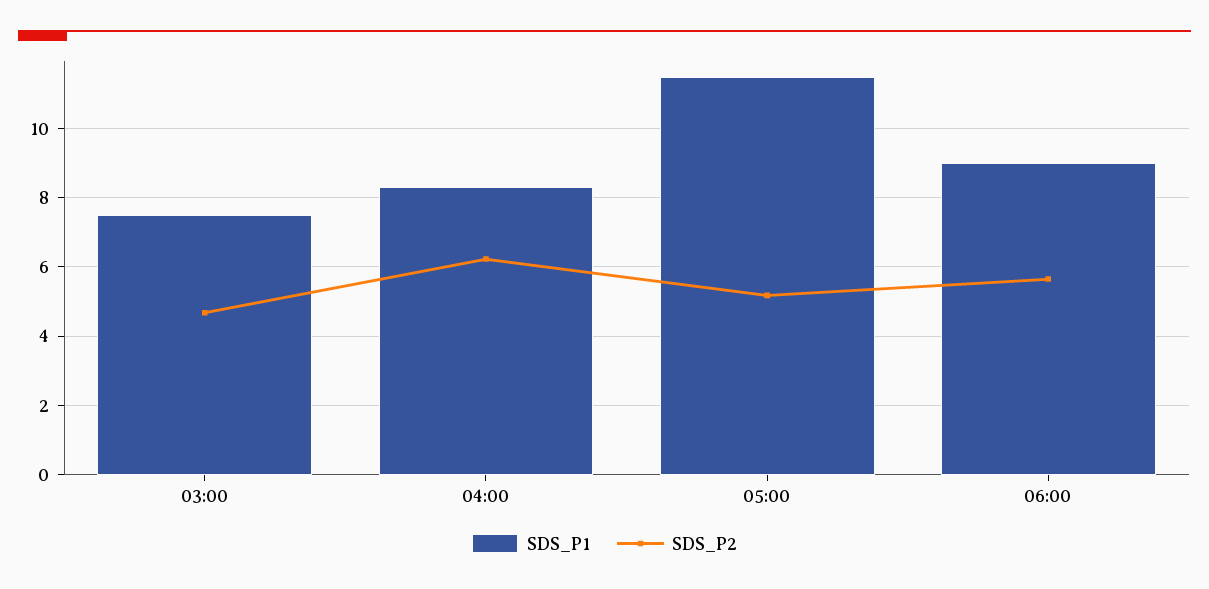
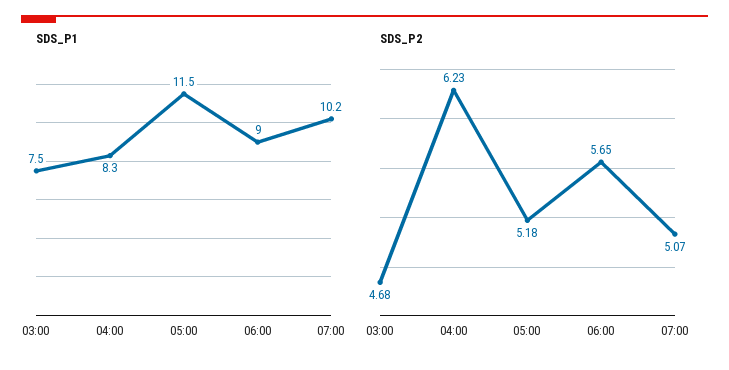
SDS_P1, 07:00: none -> 10.2
SDS_P2, 07:00: none -> 5.07

